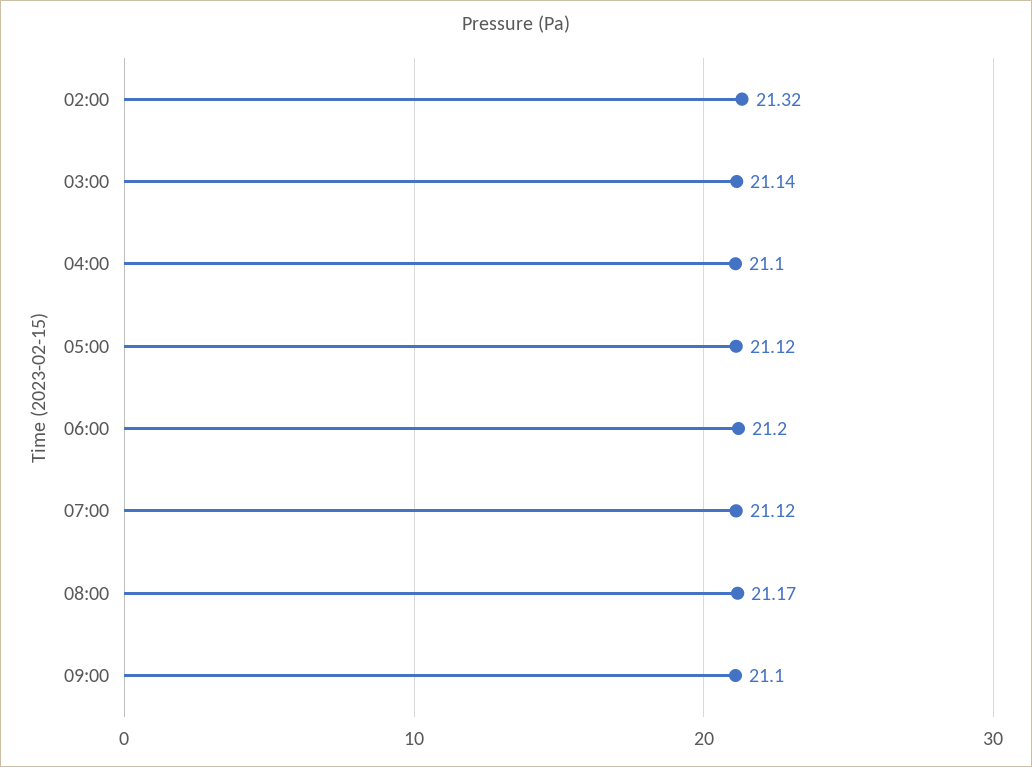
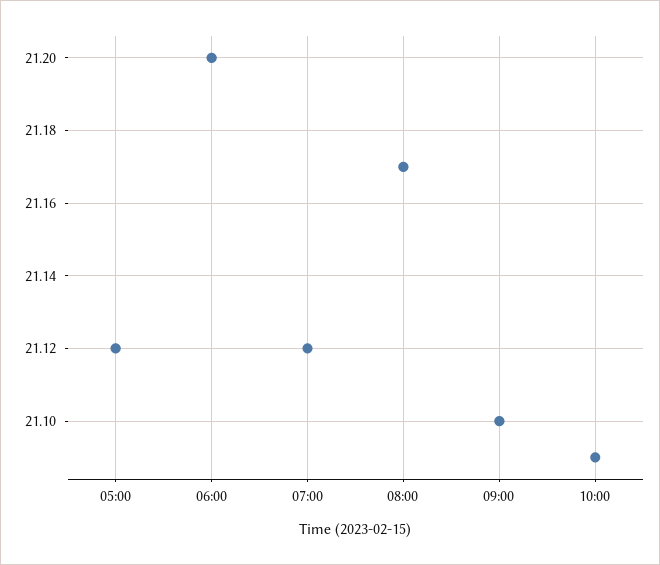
02:00: 21.32 -> none
03:00: 21.14 -> none
04:00: 21.1 -> none
10:00: none -> 21.09

